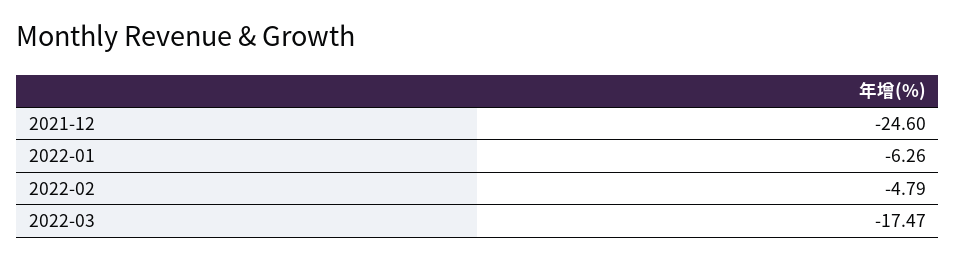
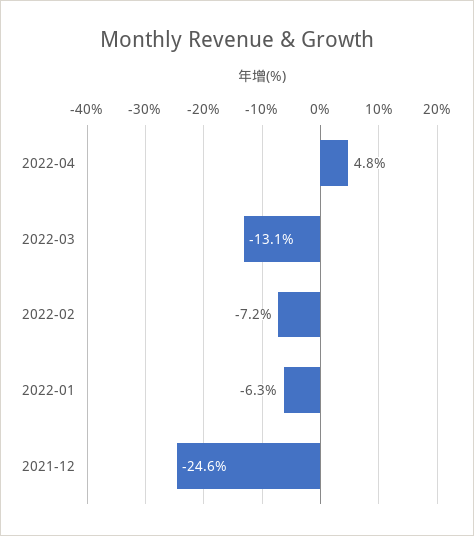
2022-02: -4.79 -> -7.2
2022-03: -17.47 -> -13.1
2022-04: none -> 4.8

